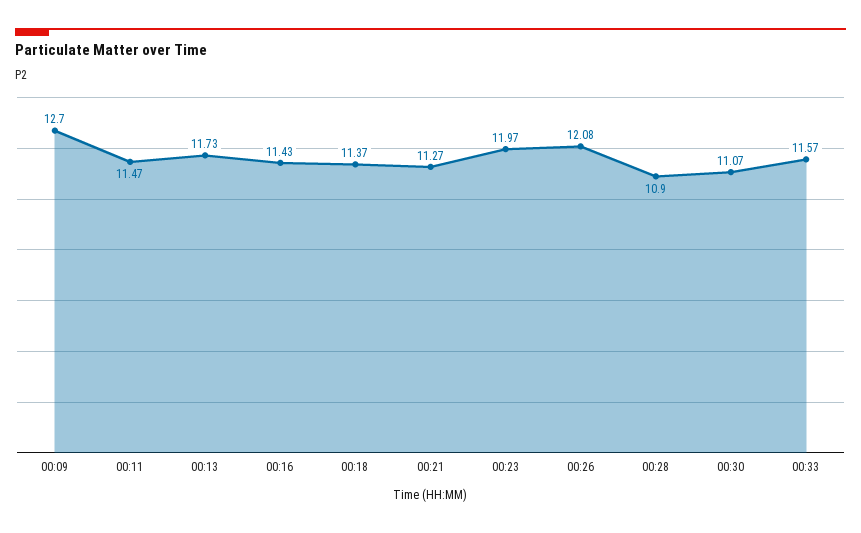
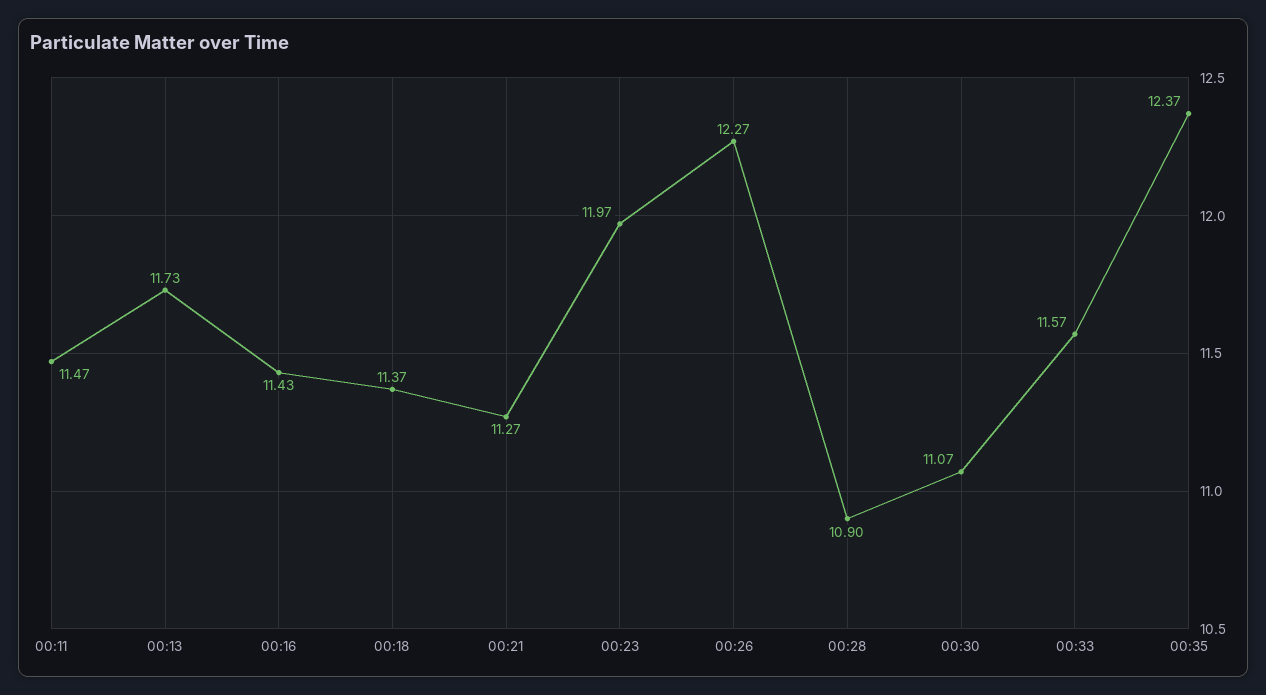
00:09: 12.7 -> none
00:26: 12.08 -> 12.27
00:35: none -> 12.37

